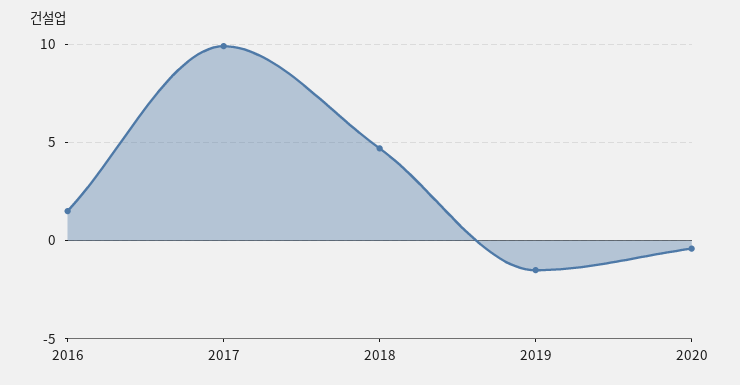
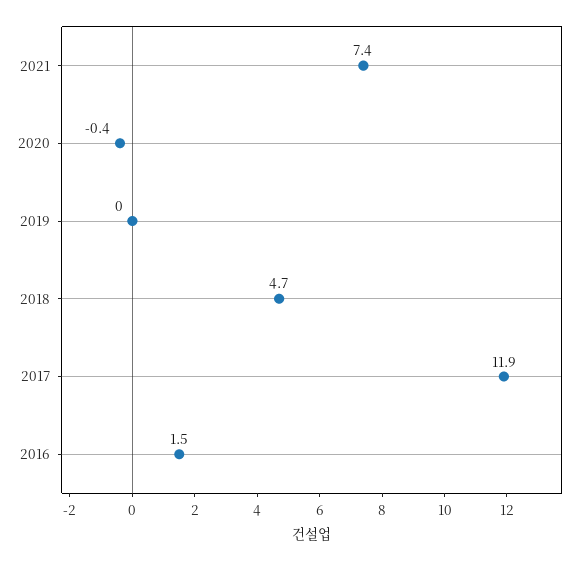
2017: 10 -> 11.9
2019: -1.5 -> 0
2021: none -> 7.4

